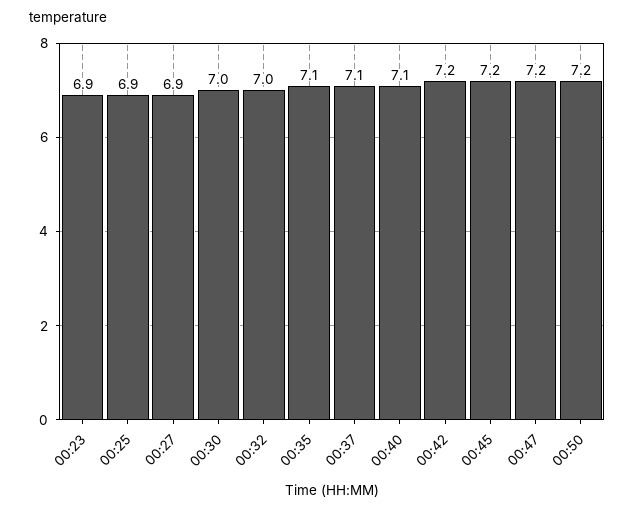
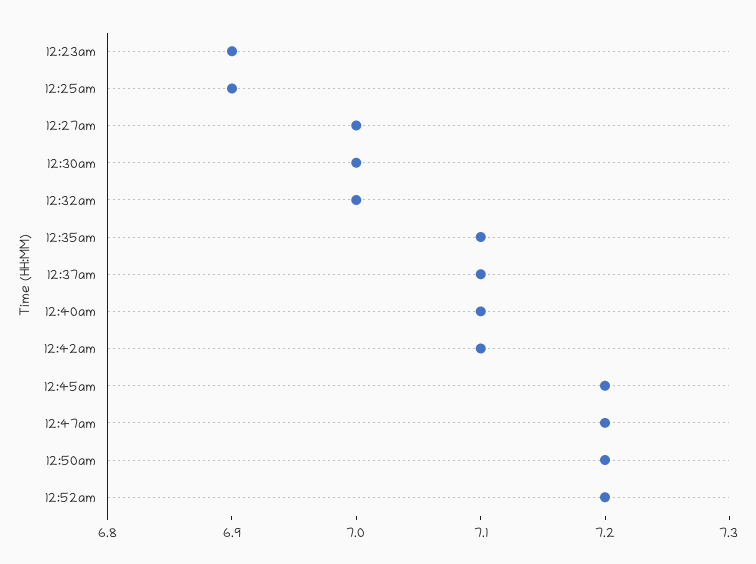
00:27: 6.9 -> 7
00:42: 7.2 -> 7.1
12:52am: none -> 7.2

